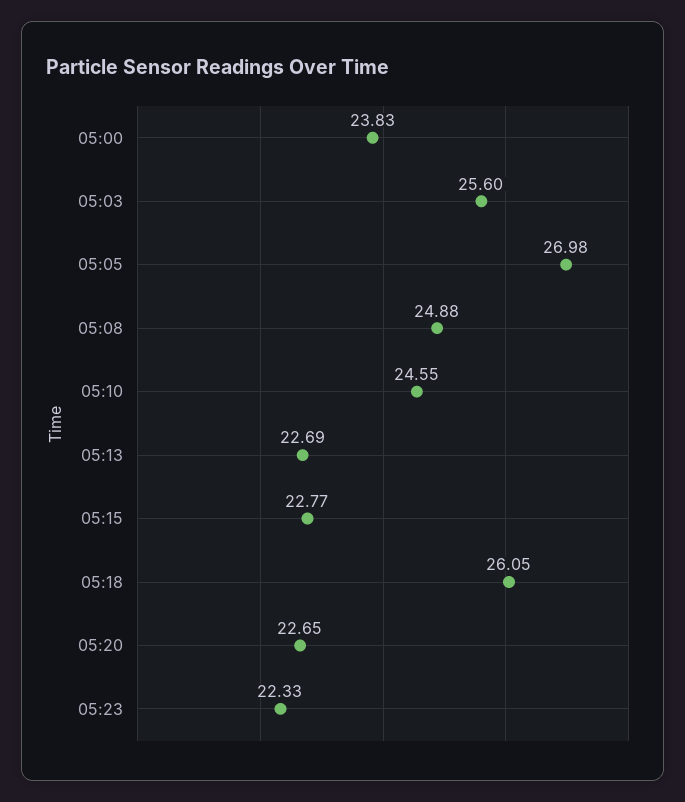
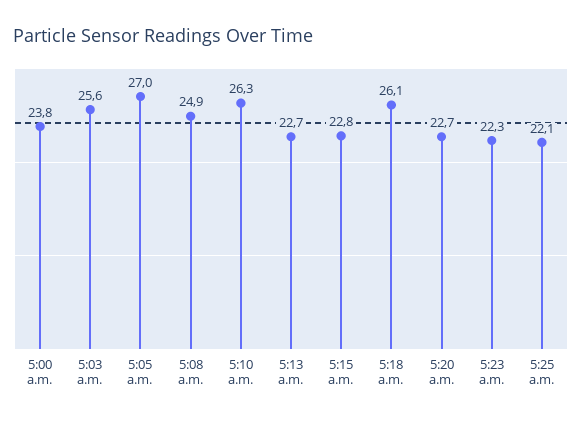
05:10: 24.55 -> 26.3
5:25 a.m.: none -> 22.1

